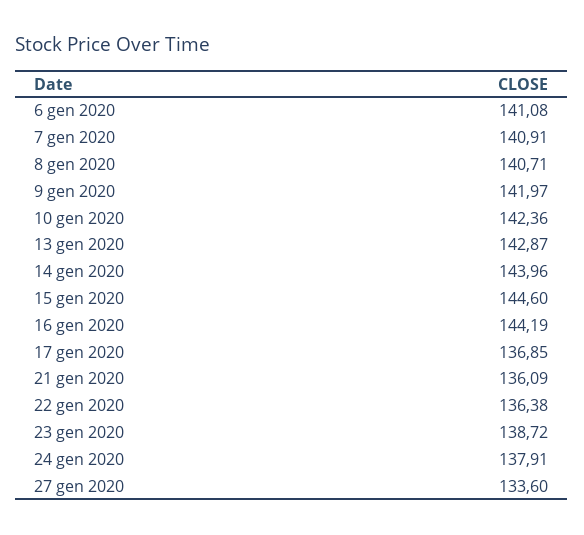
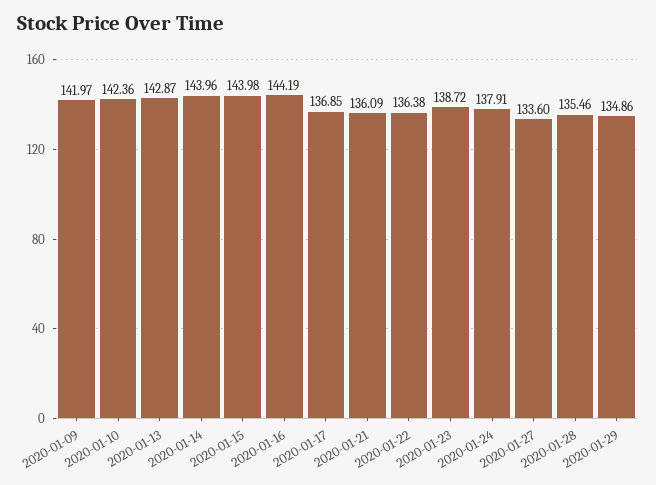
6 gen 2020: 141.08 -> none
7 gen 2020: 140.91 -> none
8 gen 2020: 140.71 -> none
15 gen 2020: 144.6 -> 143.98
2020-01-28: none -> 135.46
2020-01-29: none -> 134.86

